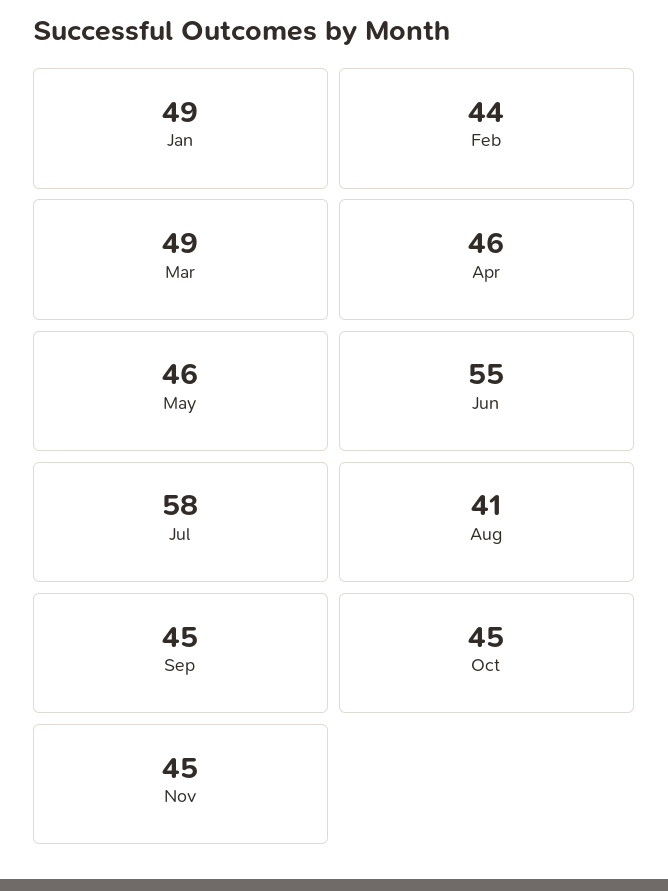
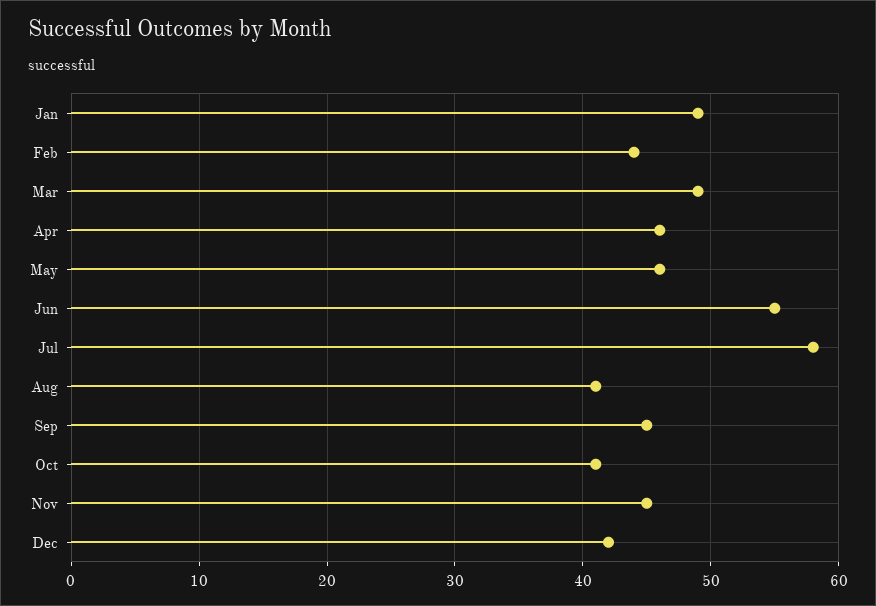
Oct: 45 -> 41
Dec: none -> 42

